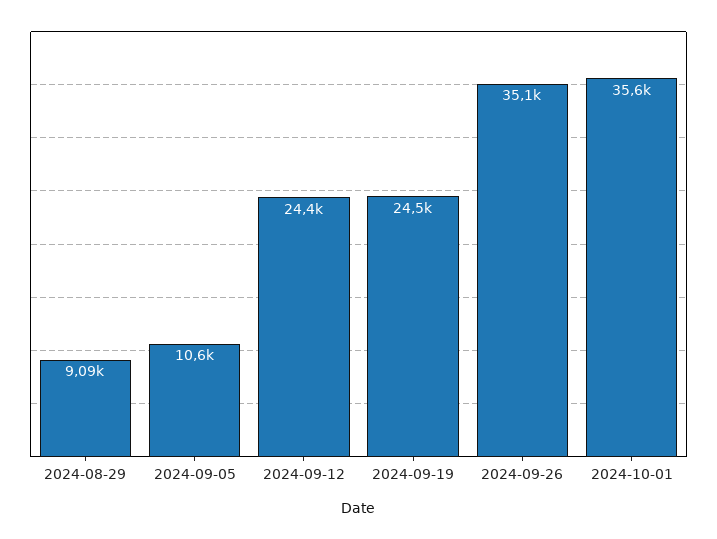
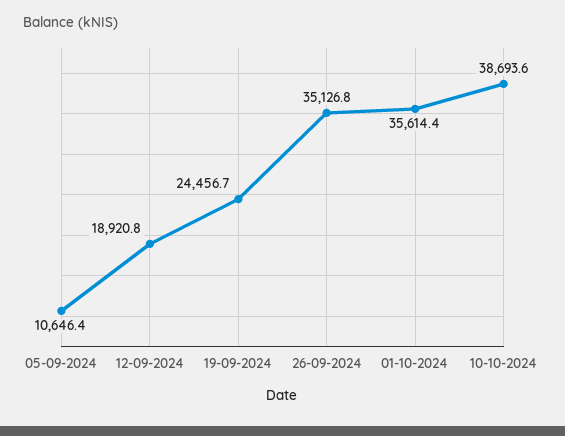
2024-08-29: 9090 -> none
2024-09-12: 24400 -> 18920.8
10-10-2024: none -> 38693.6

